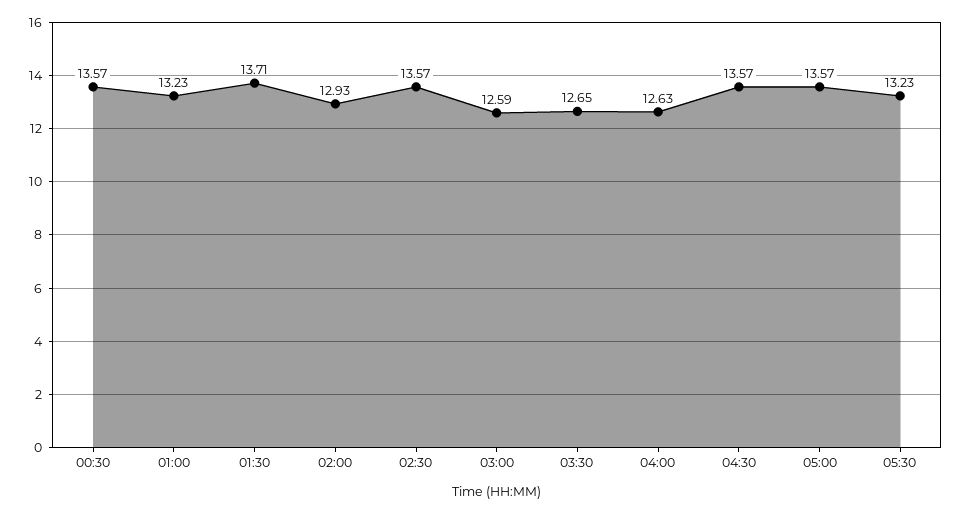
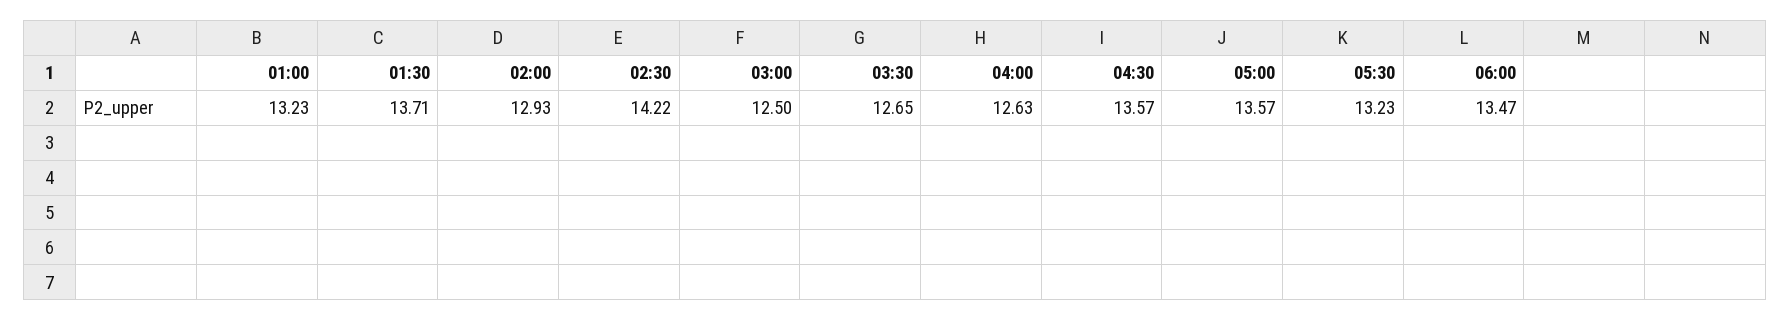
00:30: 13.57 -> none
02:30: 13.57 -> 14.22
03:00: 12.59 -> 12.5
06:00: none -> 13.47

